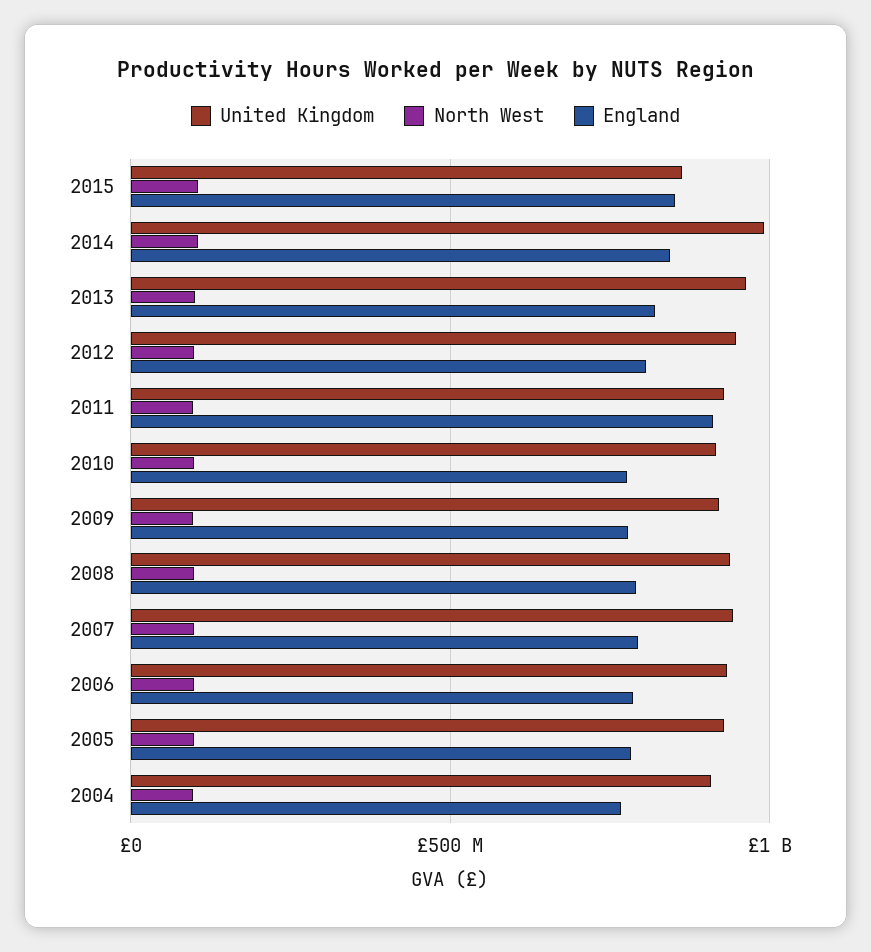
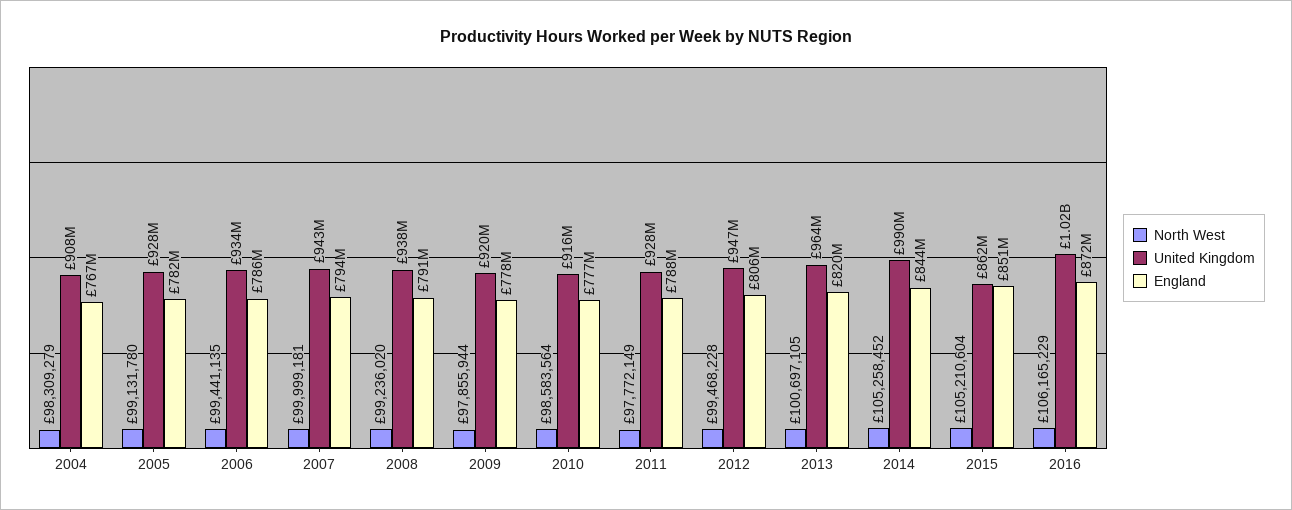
England, 2011: 900000000 -> 788000000
North West, 2016: none -> 106165229
United Kingdom, 2016: none -> 1020000000
England, 2016: none -> 872000000

